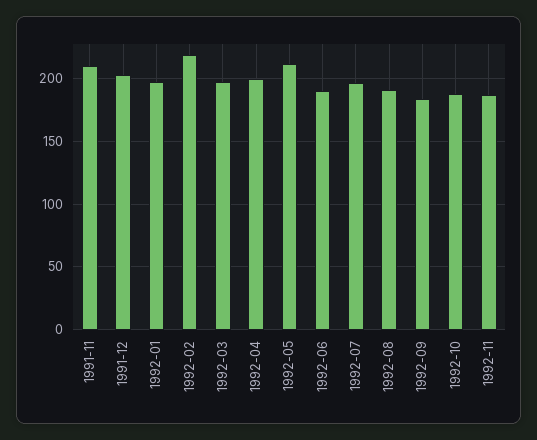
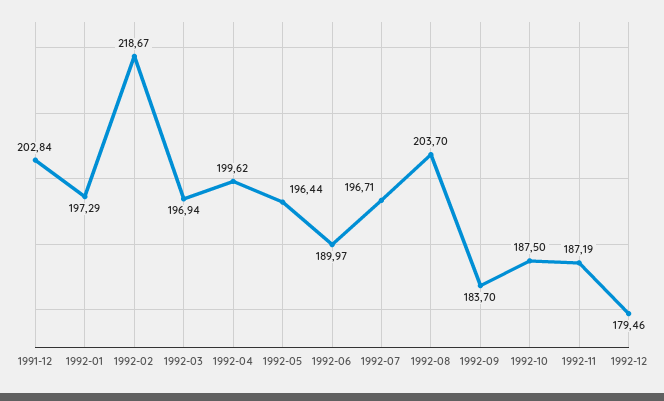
1991-11: 210 -> none
1992-05: 210 -> 196.44
1992-08: 190 -> 203.7
1992-12: none -> 179.46

